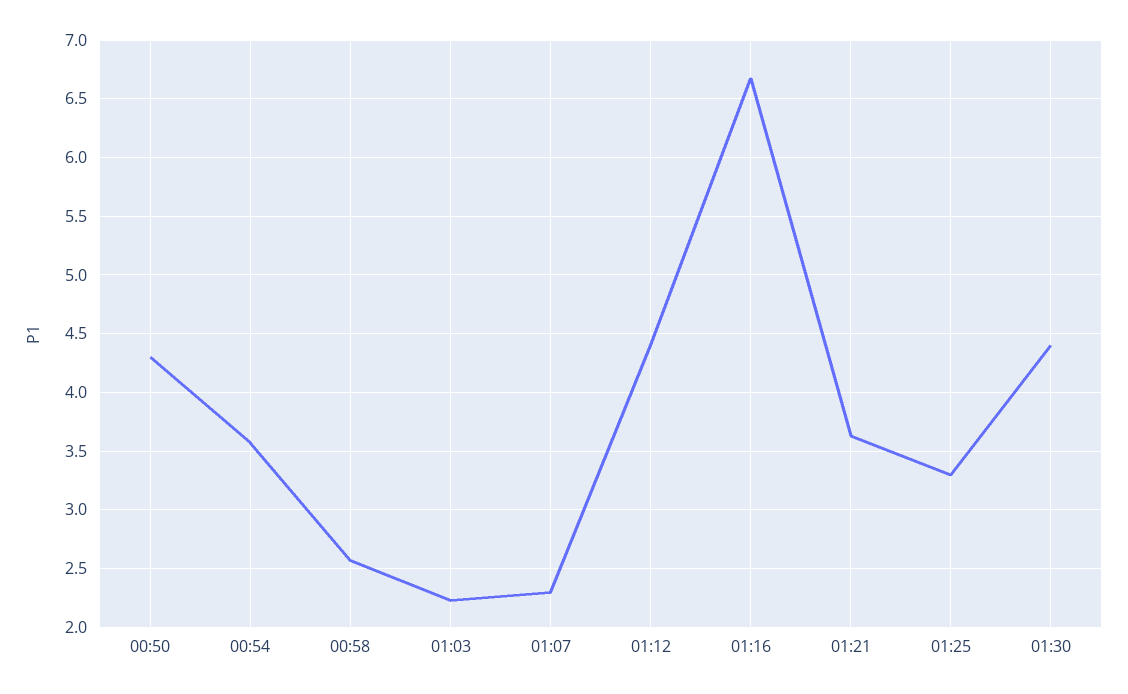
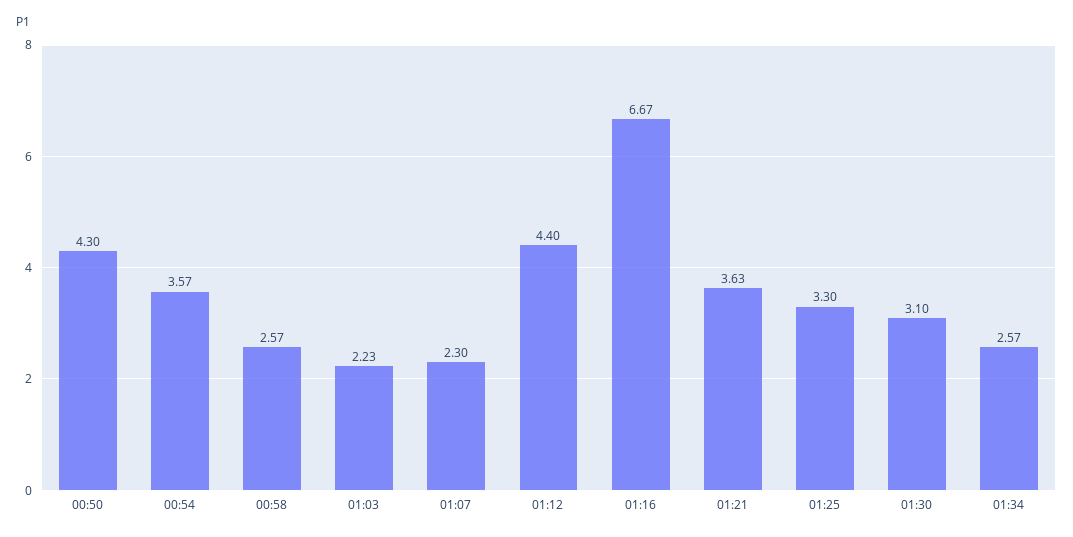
01:30: 4.4 -> 3.1
01:34: none -> 2.57

